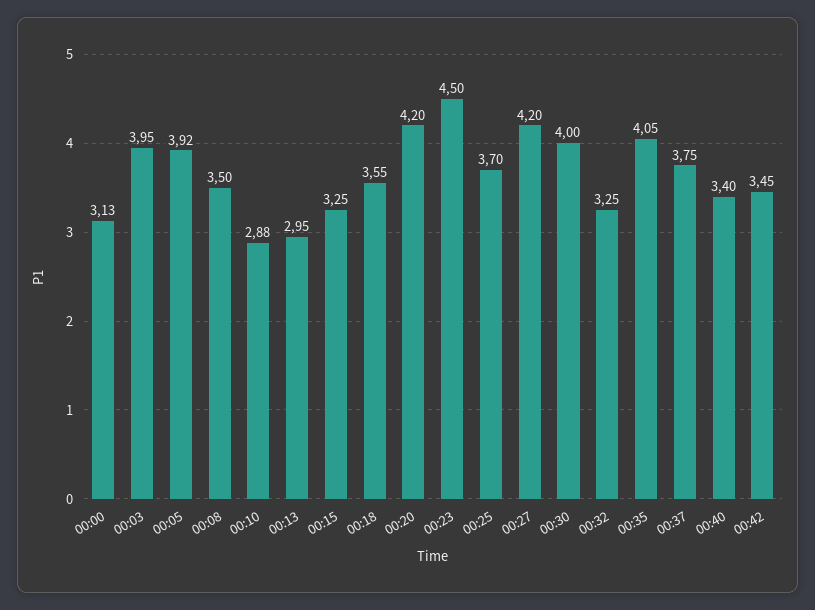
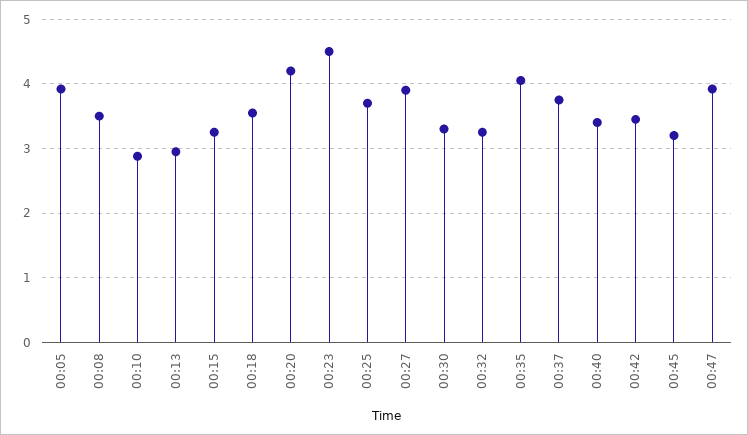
00:00: 3.13 -> none
00:03: 3.95 -> none
00:27: 4.2 -> 3.9
00:30: 4 -> 3.3
00:45: none -> 3.2
00:47: none -> 3.9

